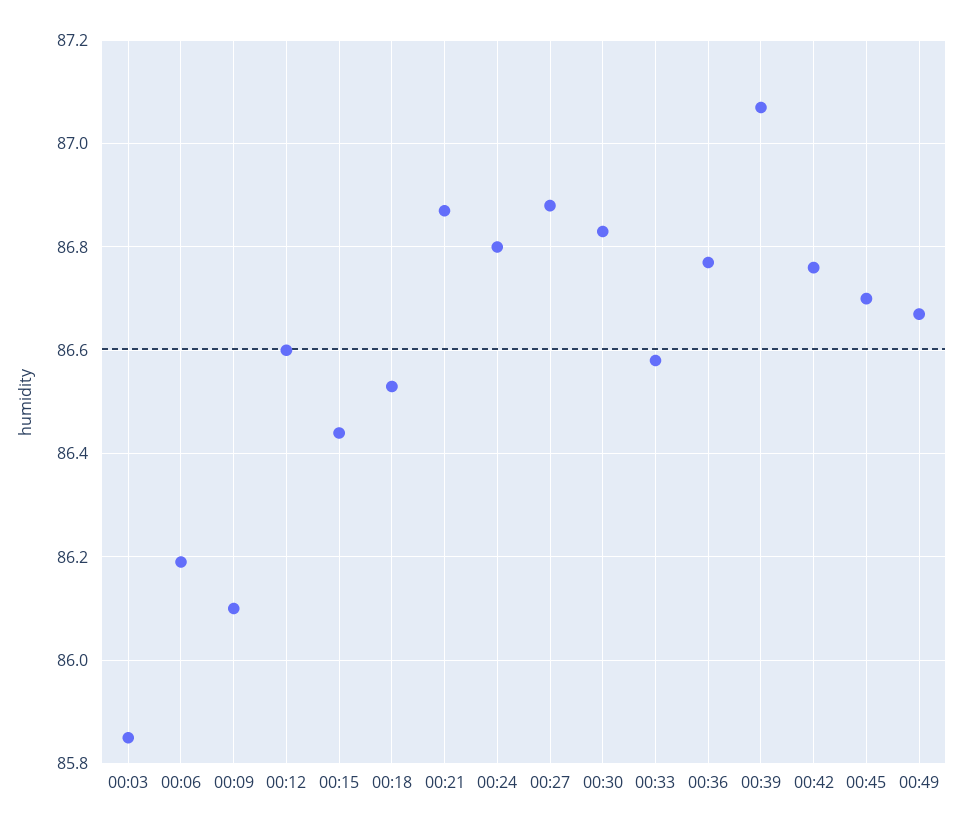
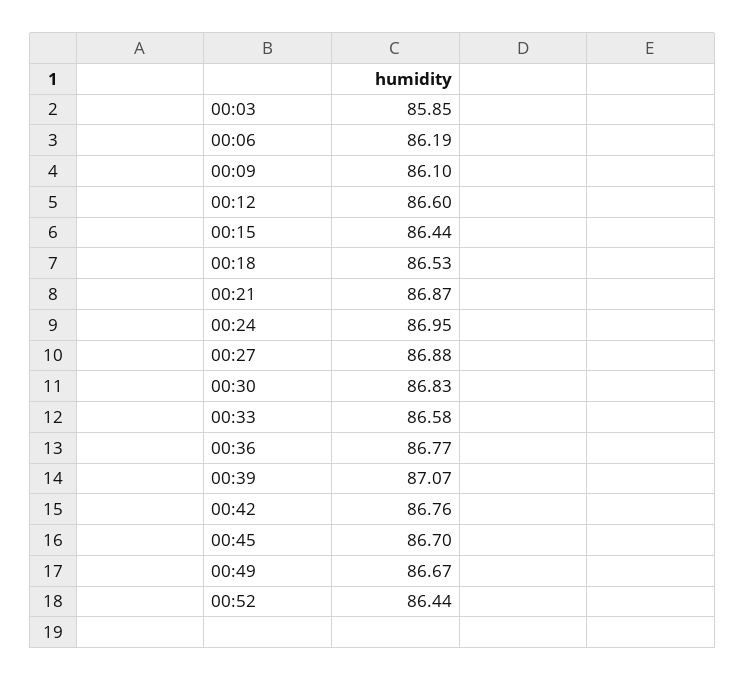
00:24: 86.8 -> 86.95
00:52: none -> 86.44

